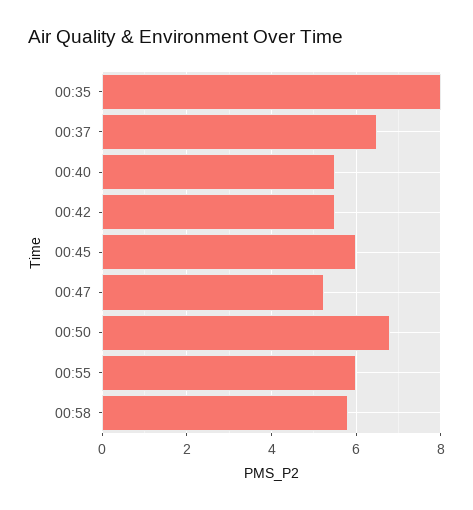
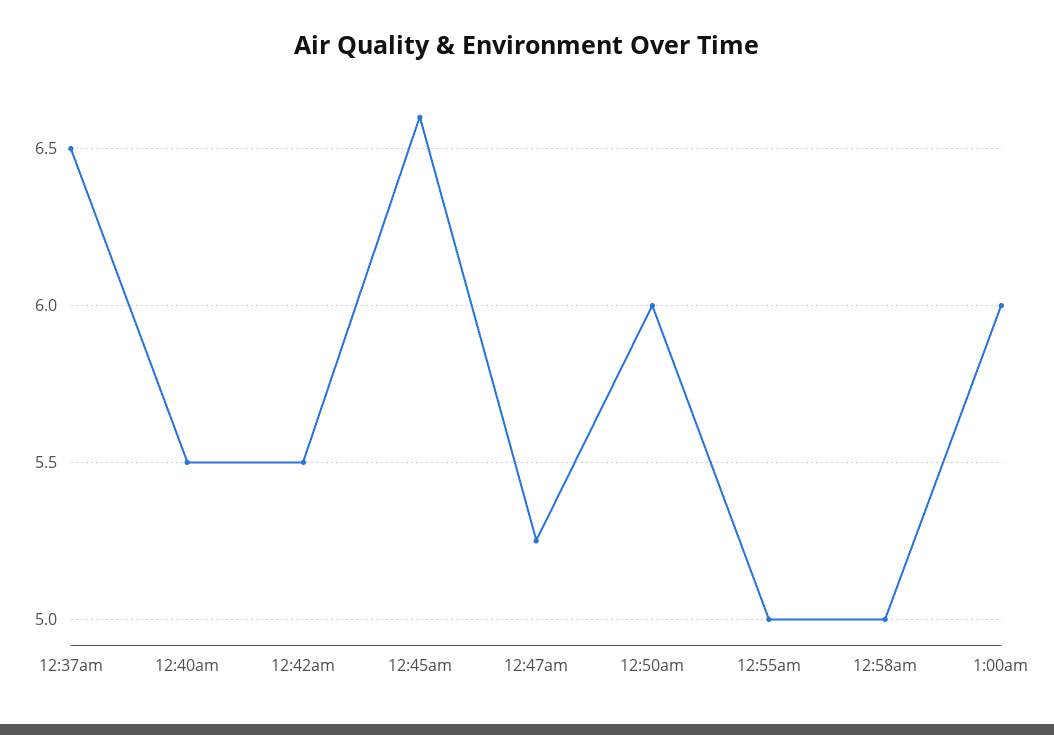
00:35: 8 -> none
00:45: 6 -> 6.6
00:50: 6.8 -> 6
00:55: 6 -> 5
00:58: 5.8 -> 5
1:00am: none -> 6

